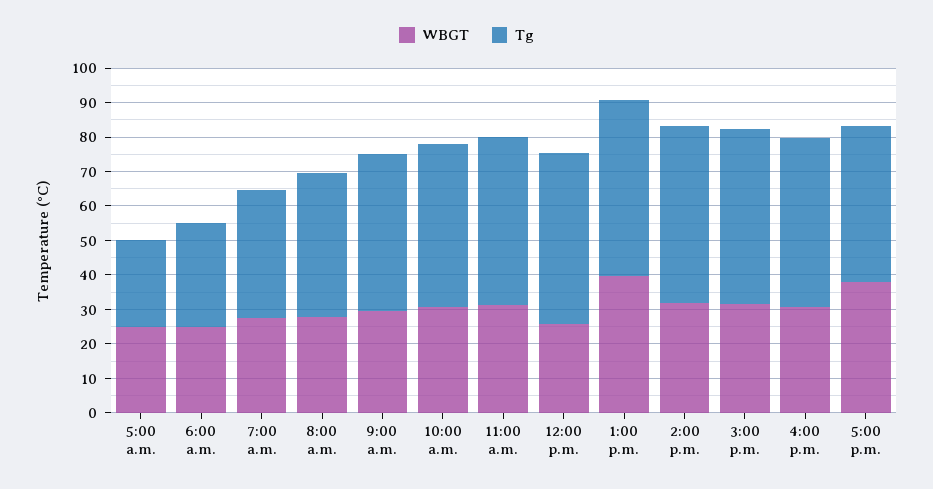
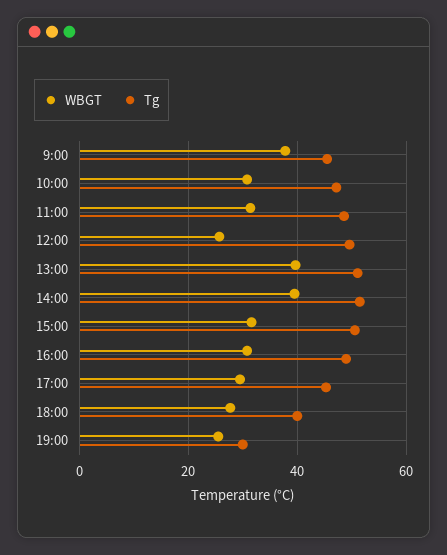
WBGT, 5:00 a.m.: 25 -> none
Tg, 5:00 a.m.: 25 -> none
WBGT, 6:00 a.m.: 25 -> none
Tg, 6:00 a.m.: 30 -> none
WBGT, 7:00 a.m.: 27.5 -> none
Tg, 7:00 a.m.: 37.5 -> none
WBGT, 8:00 a.m.: 27.5 -> none
Tg, 8:00 a.m.: 42.5 -> none
WBGT, 9:00 a.m.: 30 -> 38
WBGT, 2:00 p.m.: 32.5 -> 40
WBGT, 5:00 p.m.: 37.5 -> 30
WBGT, 18:00: none -> 28
Tg, 18:00: none -> 40
WBGT, 19:00: none -> 26
Tg, 19:00: none -> 30

